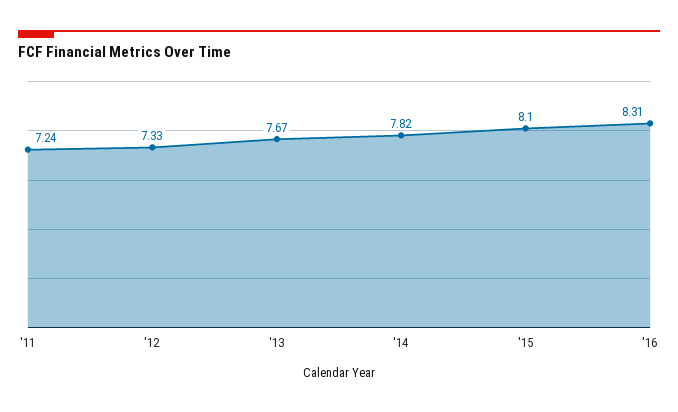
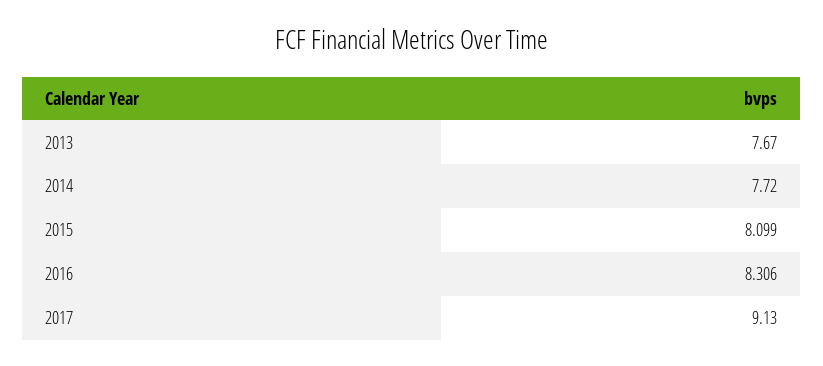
'11: 7.24 -> none
'12: 7.33 -> none
'14: 7.82 -> 7.72
2017: none -> 9.13

